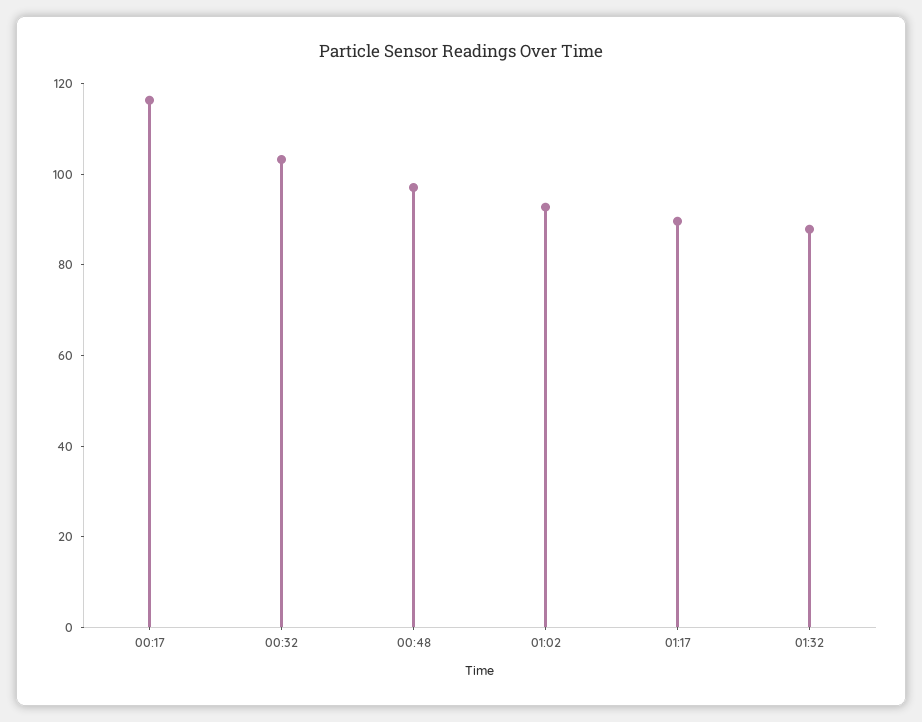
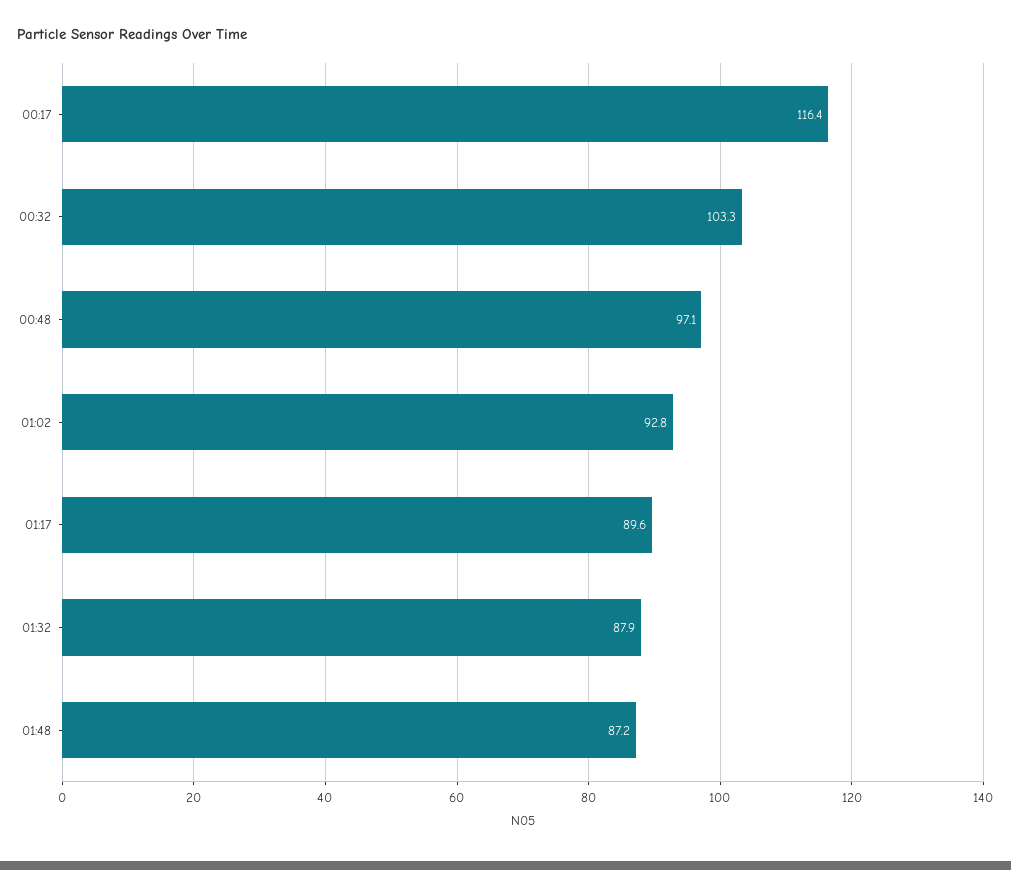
01:48: none -> 87.2

